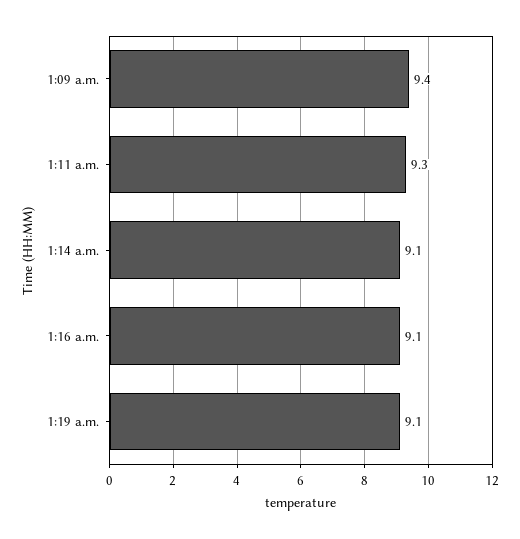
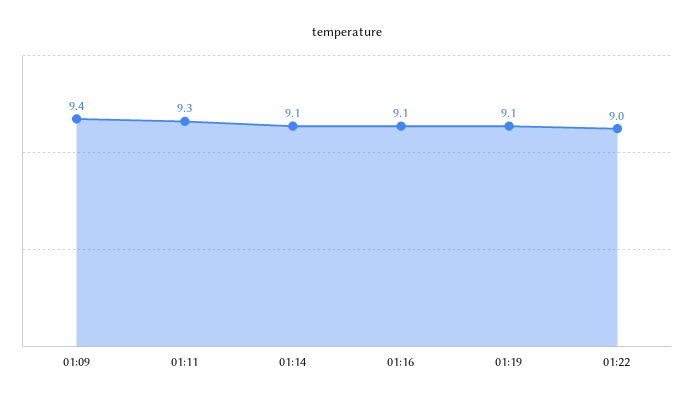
01:22: none -> 9

